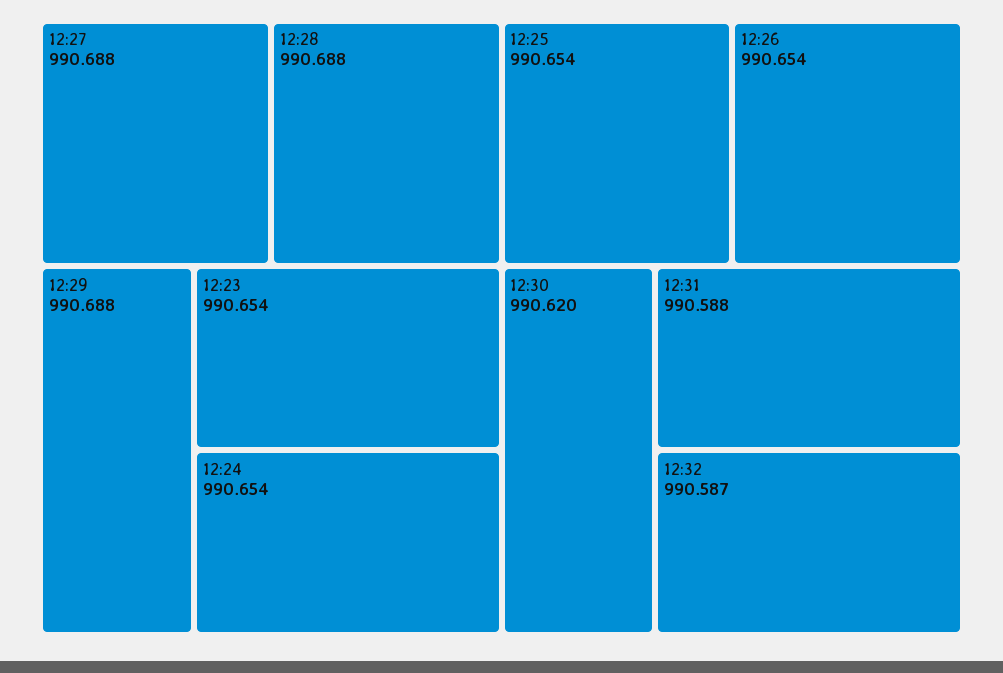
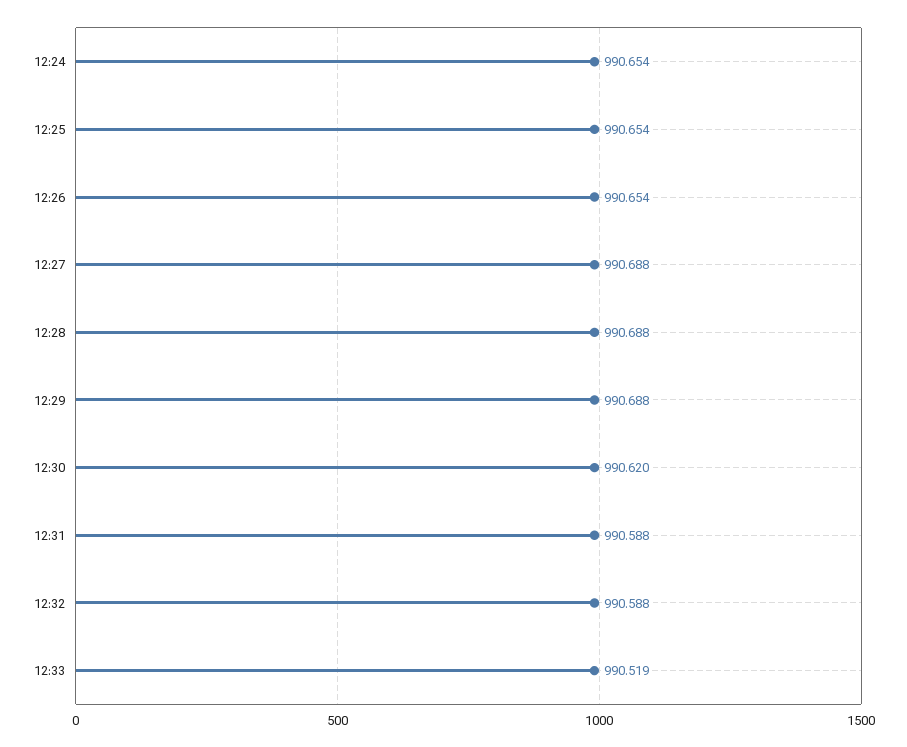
12:23: 990.654 -> none
12:32: 990.587 -> 990.588
12:33: none -> 990.519

